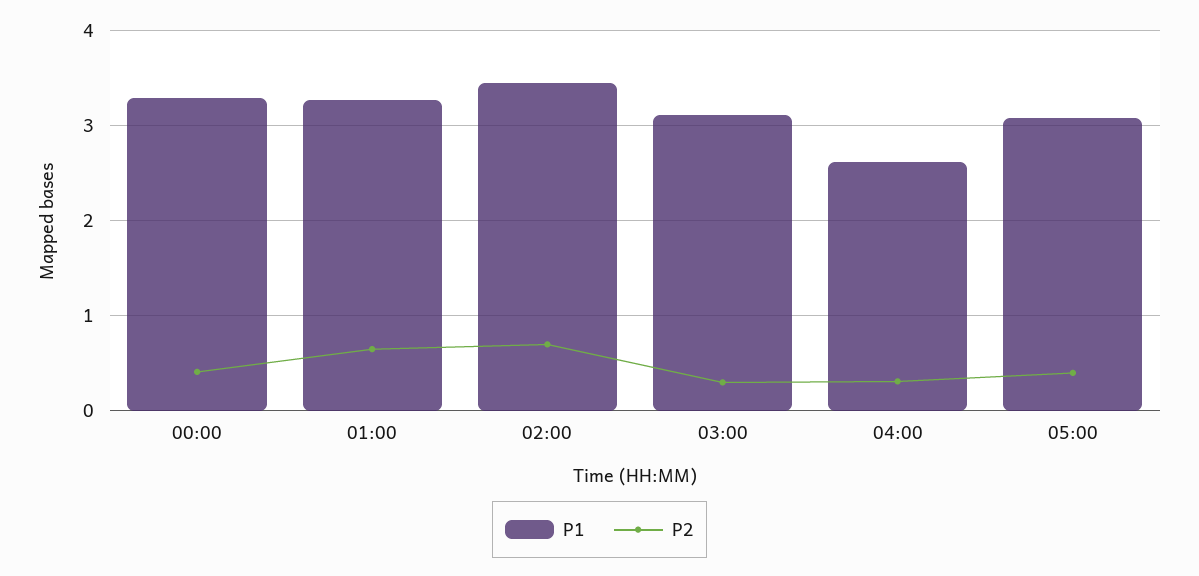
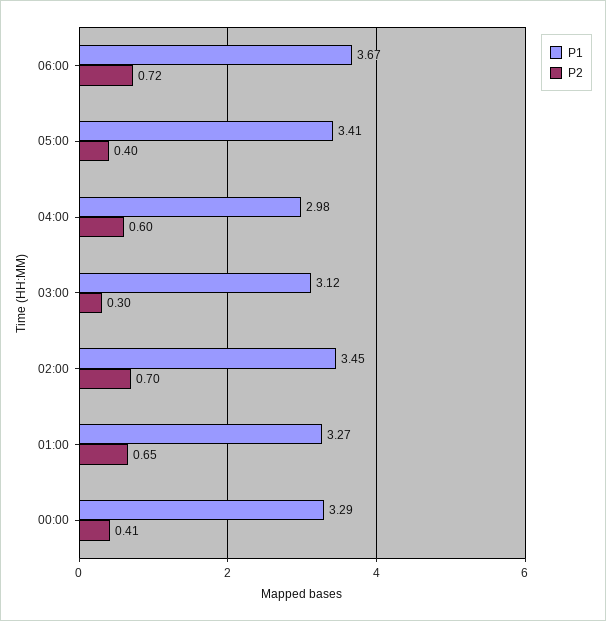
P1, 04:00: 2.6 -> 2.98
P2, 04:00: 0.3 -> 0.6
P1, 05:00: 3.1 -> 3.41
P1, 06:00: none -> 3.67
P2, 06:00: none -> 0.72

